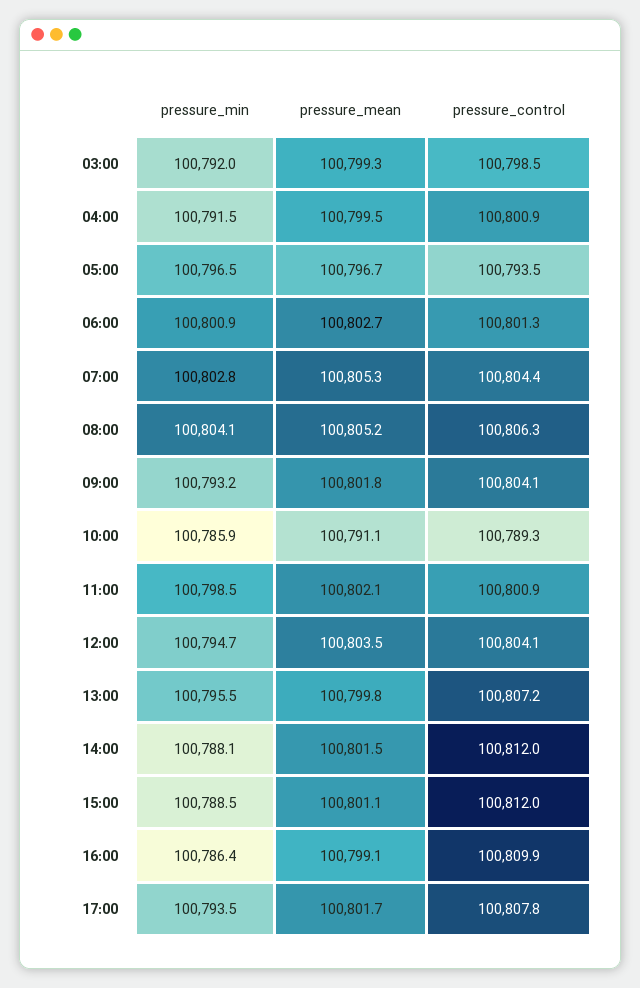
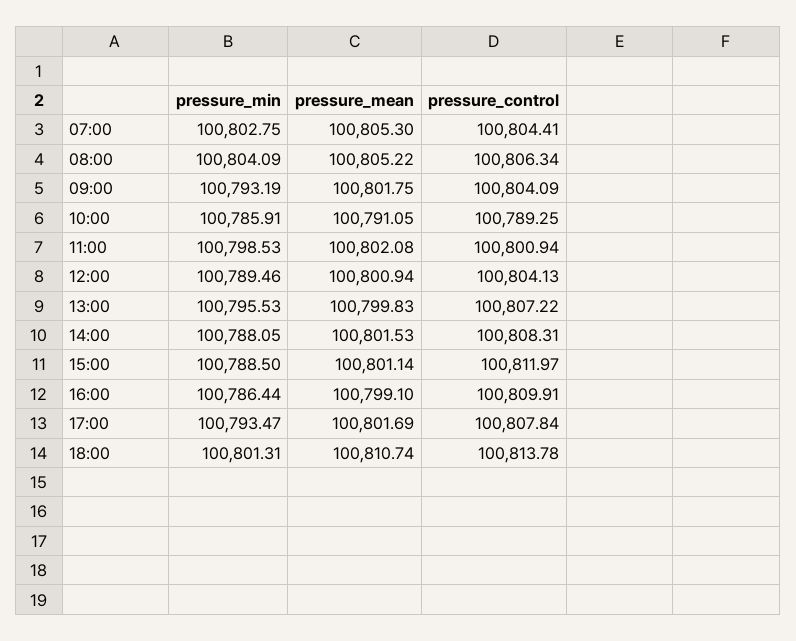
pressure_min, 03:00: 100792 -> none
pressure_mean, 03:00: 100799.3 -> none
pressure_control, 03:00: 100798.5 -> none
pressure_min, 04:00: 100791.5 -> none
pressure_mean, 04:00: 100799.5 -> none
pressure_control, 04:00: 100800.9 -> none
pressure_min, 05:00: 100796.5 -> none
pressure_mean, 05:00: 100796.7 -> none
pressure_control, 05:00: 100793.5 -> none
pressure_min, 06:00: 100800.9 -> none
pressure_mean, 06:00: 100802.7 -> none
pressure_control, 06:00: 100801.3 -> none
pressure_min, 12:00: 100794.7 -> 100789.46
pressure_mean, 12:00: 100803.5 -> 100800.94
pressure_control, 14:00: 100812 -> 100808.31
pressure_min, 18:00: none -> 100801.31
pressure_mean, 18:00: none -> 100810.74
pressure_control, 18:00: none -> 100813.78

